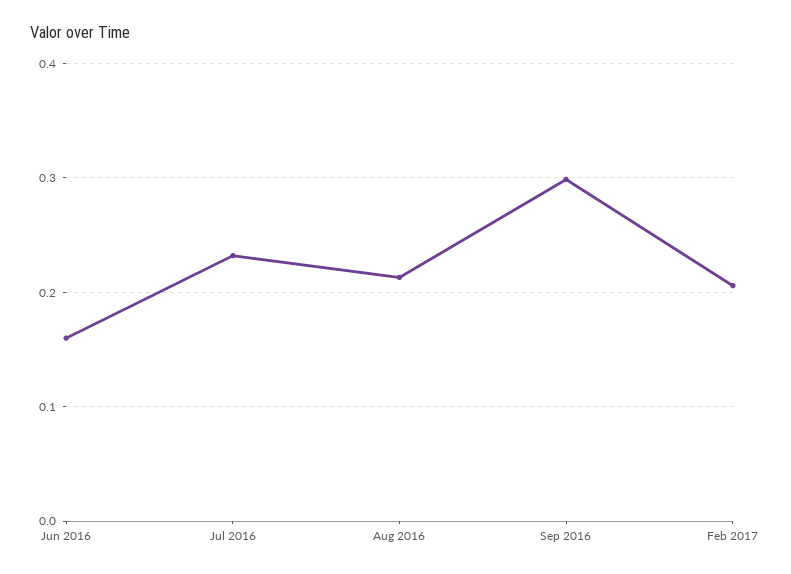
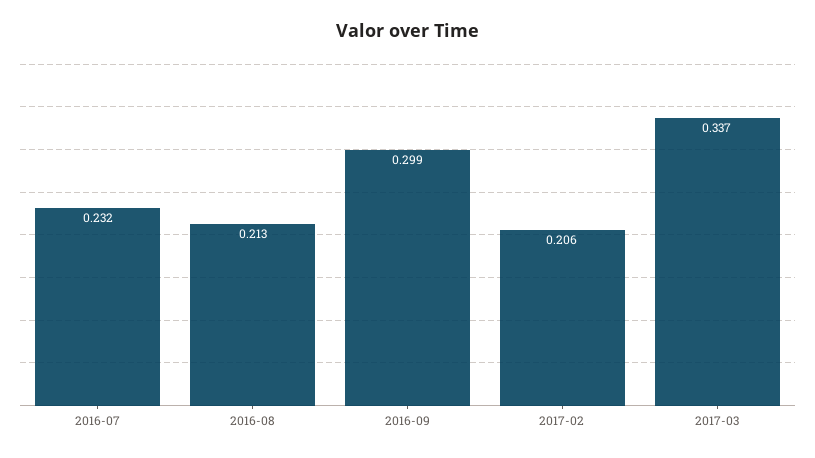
Jun 2016: 0.16 -> none
2017-03: none -> 0.337

